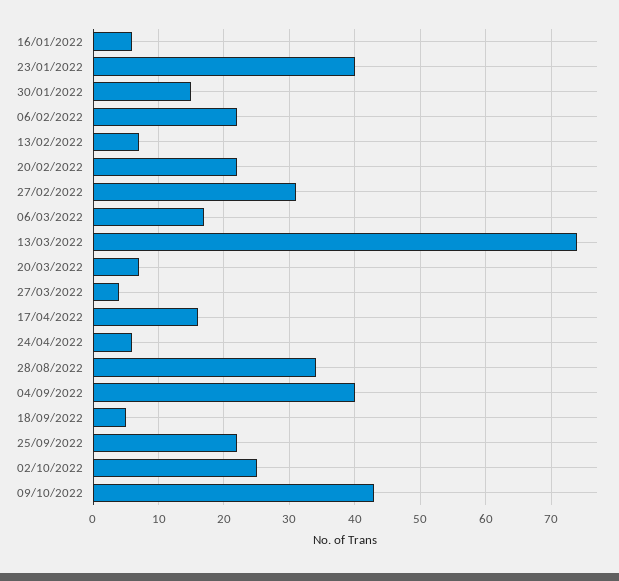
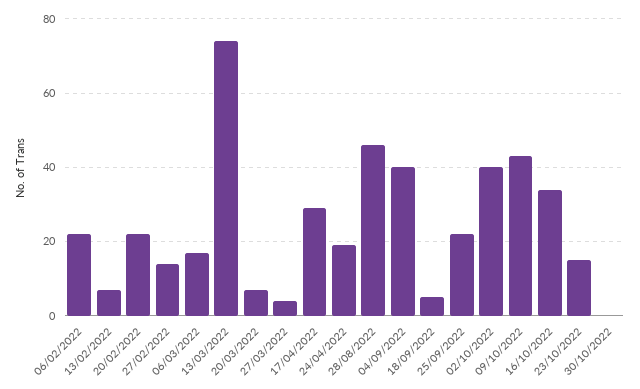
16/01/2022: 6 -> none
23/01/2022: 40 -> none
30/01/2022: 15 -> none
27/02/2022: 31 -> 15
17/04/2022: 16 -> 30
24/04/2022: 6 -> 20
28/08/2022: 34 -> 45
02/10/2022: 25 -> 40
16/10/2022: none -> 35
23/10/2022: none -> 15
30/10/2022: none -> 0

